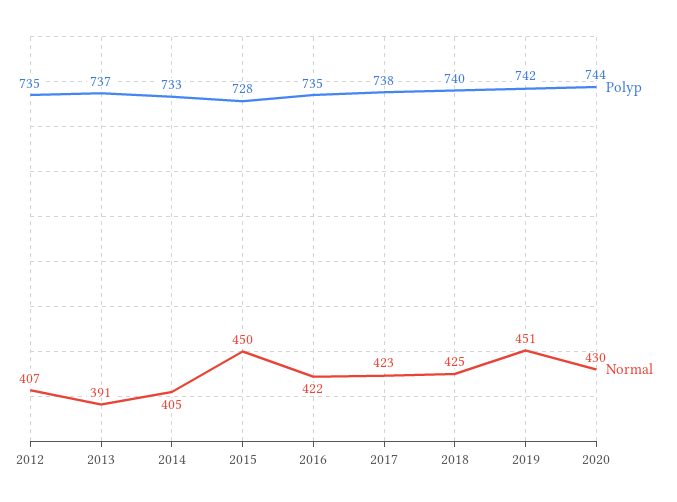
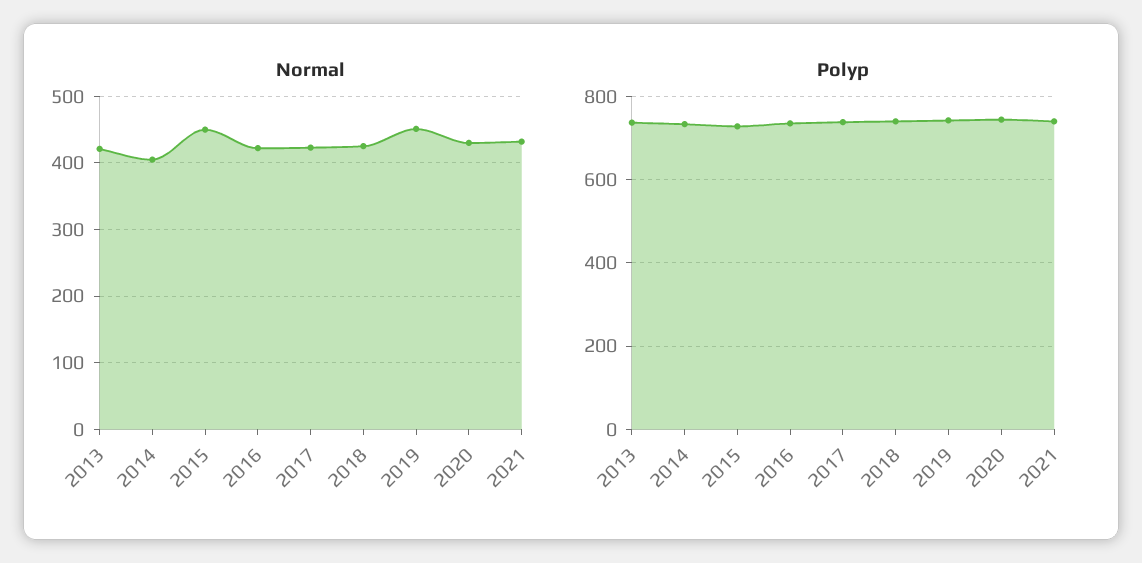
Polyp, 2012: 735 -> none
Normal, 2012: 407 -> none
Normal, 2013: 391 -> 420
Normal, 2021: none -> 430
Polyp, 2021: none -> 740

